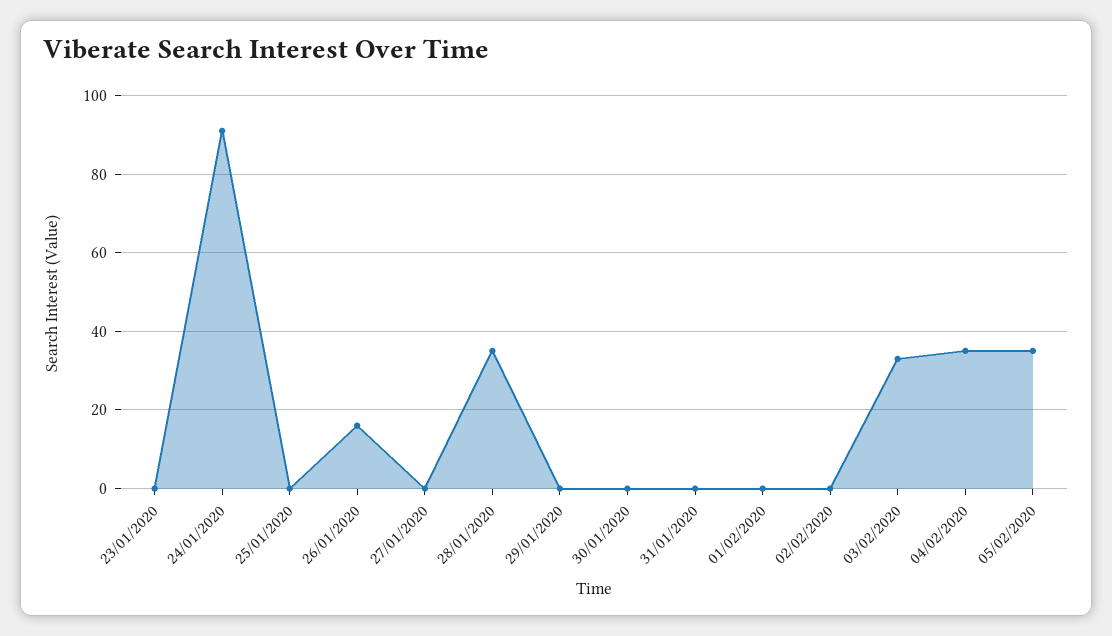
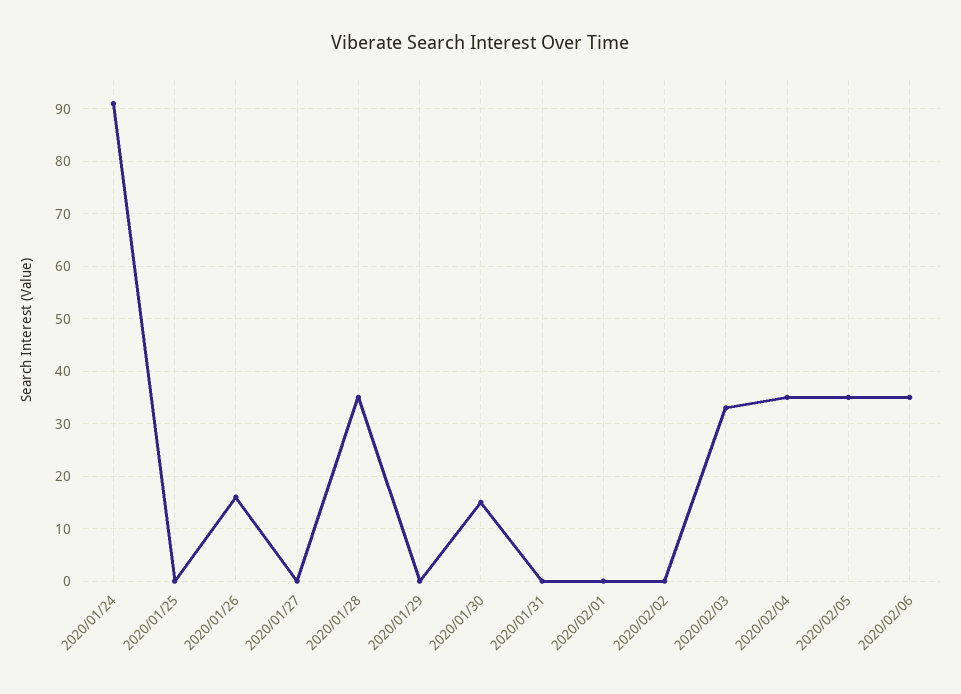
23/01/2020: 0 -> none
30/01/2020: 0 -> 15
2020/02/06: none -> 35

